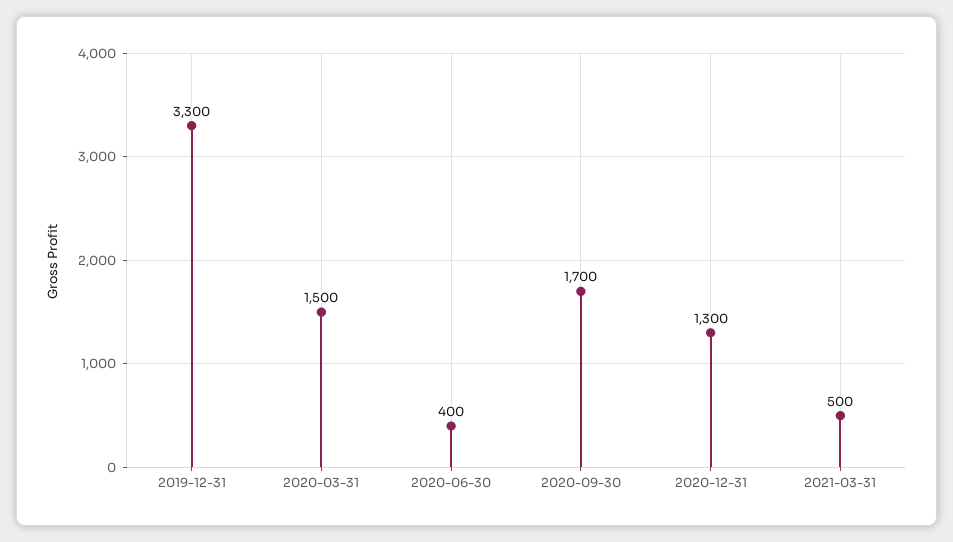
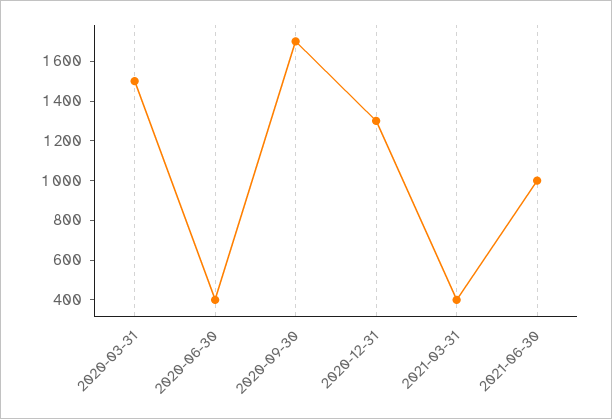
2019-12-31: 3300 -> none
2021-03-31: 500 -> 400
2021-06-30: none -> 1000

